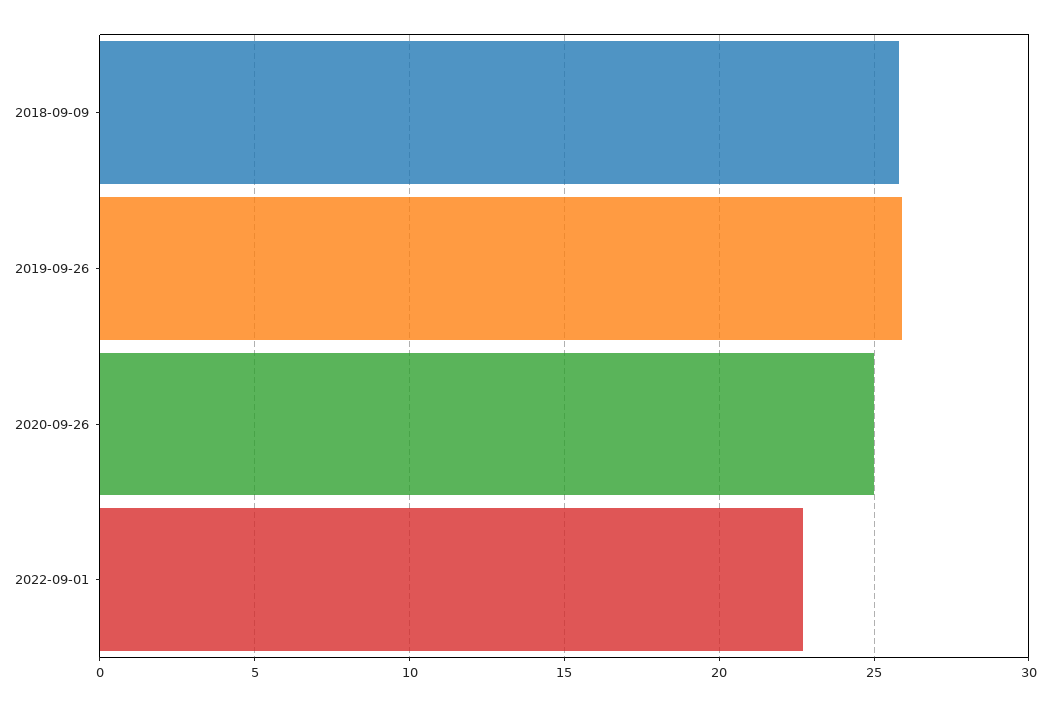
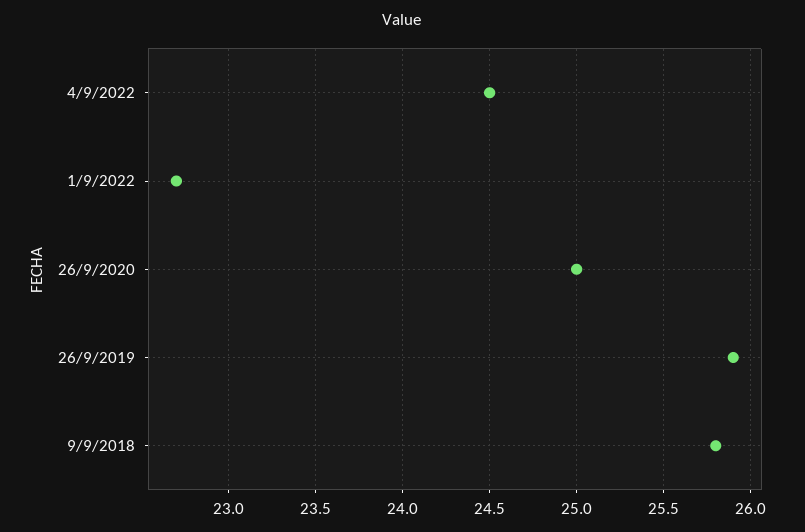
4/9/2022: none -> 24.5

